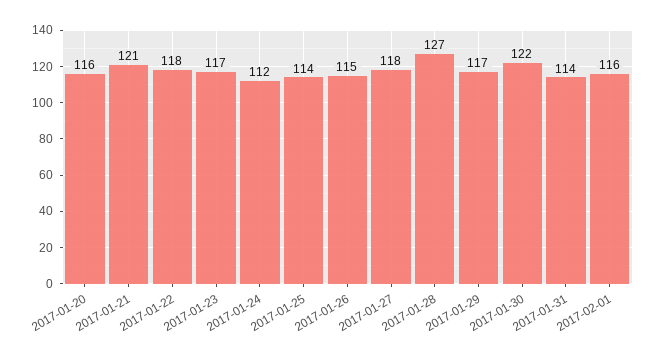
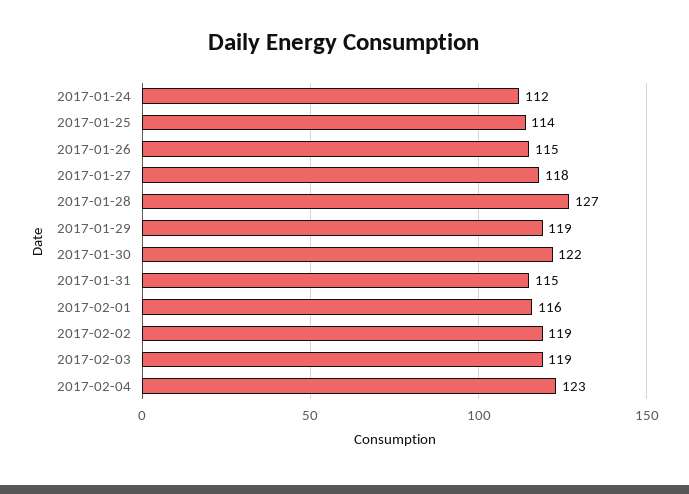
2017-01-20: 116 -> none
2017-01-21: 121 -> none
2017-01-22: 118 -> none
2017-01-23: 117 -> none
2017-01-29: 117 -> 119
2017-01-31: 114 -> 115
2017-02-02: none -> 119
2017-02-03: none -> 119
2017-02-04: none -> 123

